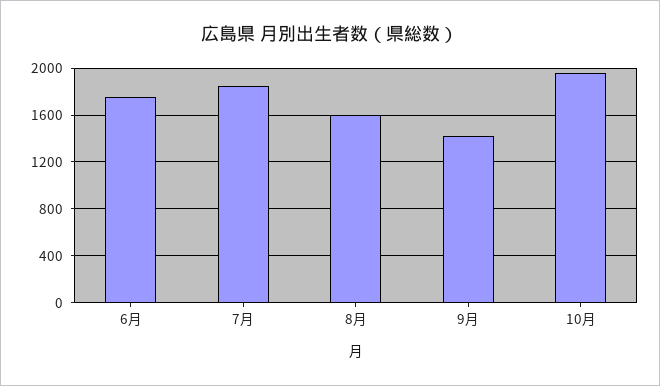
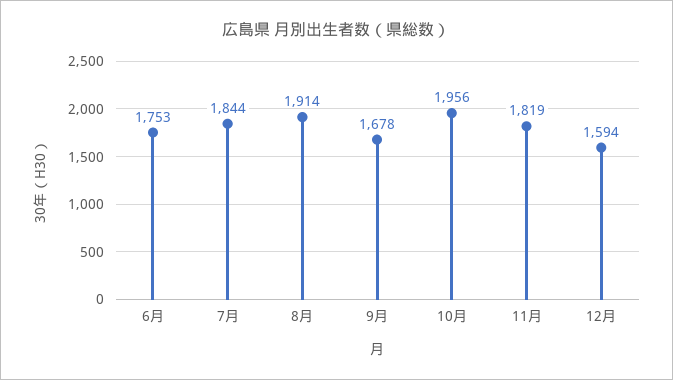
8月: 1600 -> 1914
9月: 1400 -> 1678
11月: none -> 1819
12月: none -> 1594

